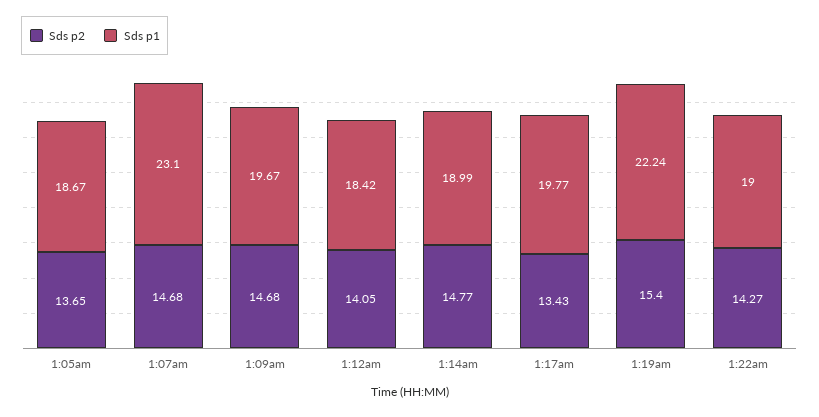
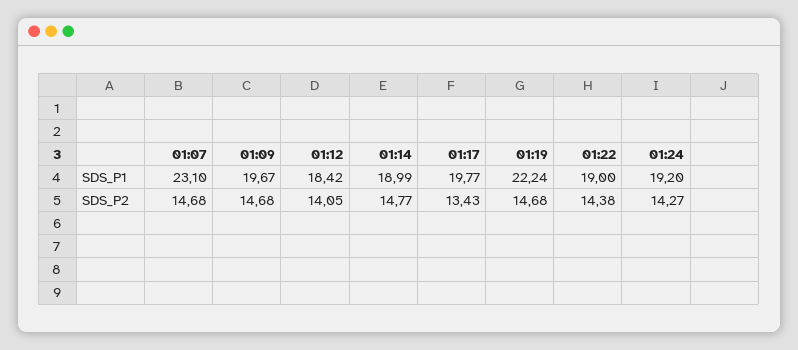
Sds p2, 1:05am: 13.65 -> none
Sds p1, 1:05am: 18.67 -> none
Sds p2, 1:19am: 15.4 -> 14.68
Sds p2, 1:22am: 14.27 -> 14.38
Sds p1, 01:24: none -> 19.2
Sds p2, 01:24: none -> 14.27

